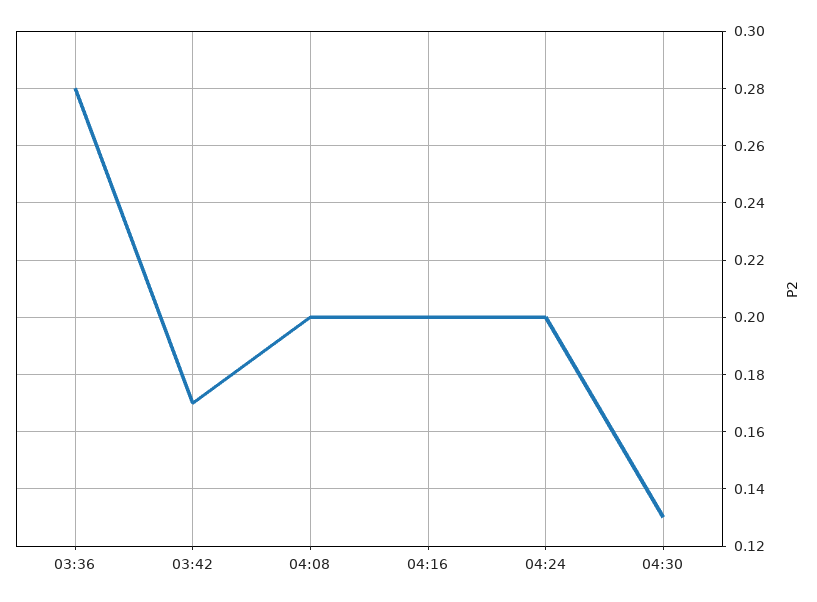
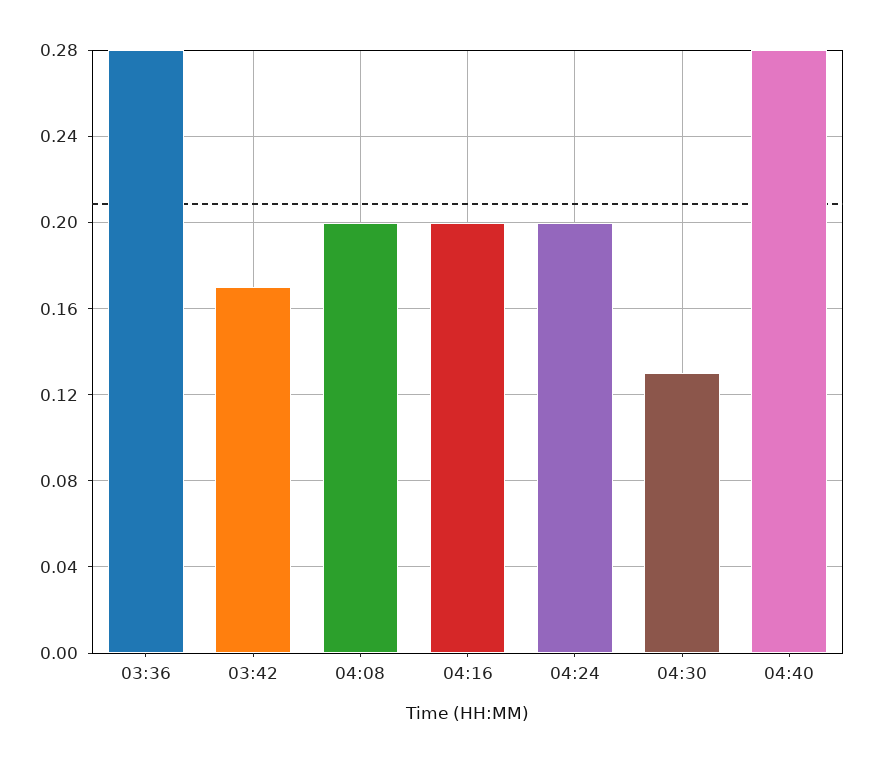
04:40: none -> 0.28

